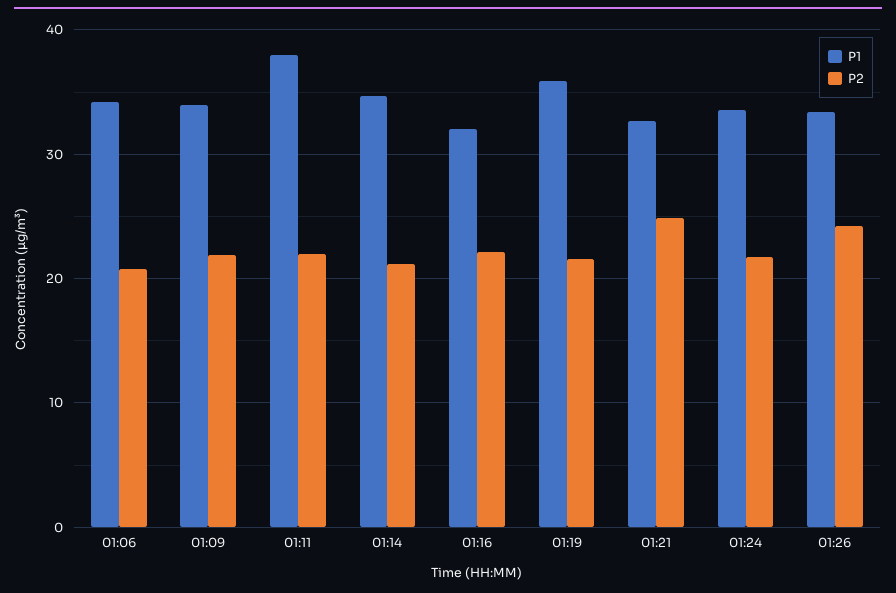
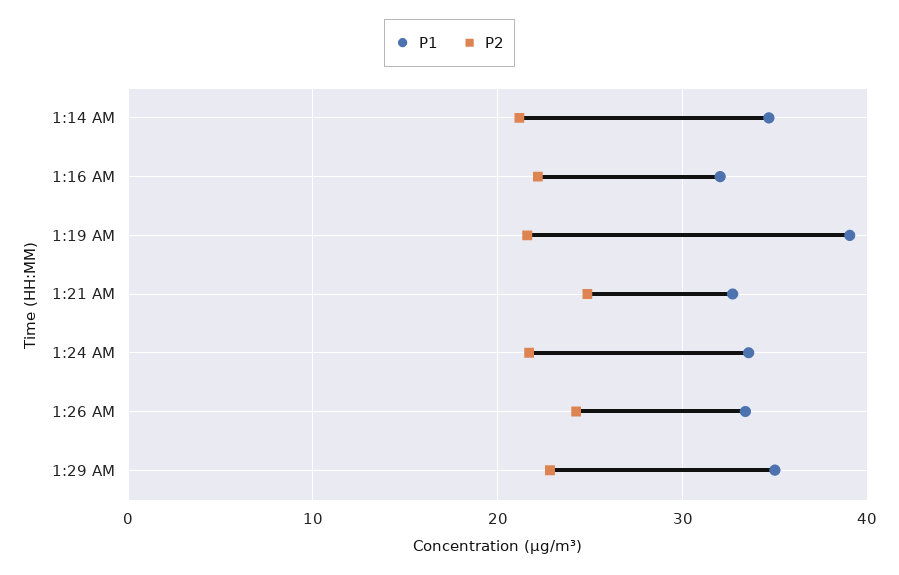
P1, 01:06: 34 -> none
P2, 01:06: 21 -> none
P1, 01:09: 34 -> none
P2, 01:09: 22 -> none
P1, 01:11: 38 -> none
P2, 01:11: 22 -> none
P1, 01:19: 36 -> 39
P1, 1:29 AM: none -> 35
P2, 1:29 AM: none -> 23

